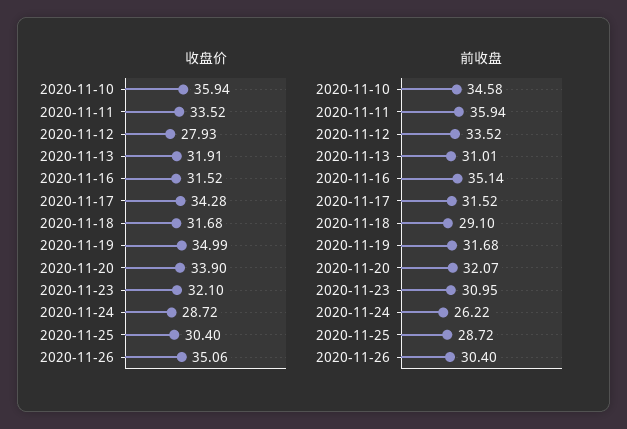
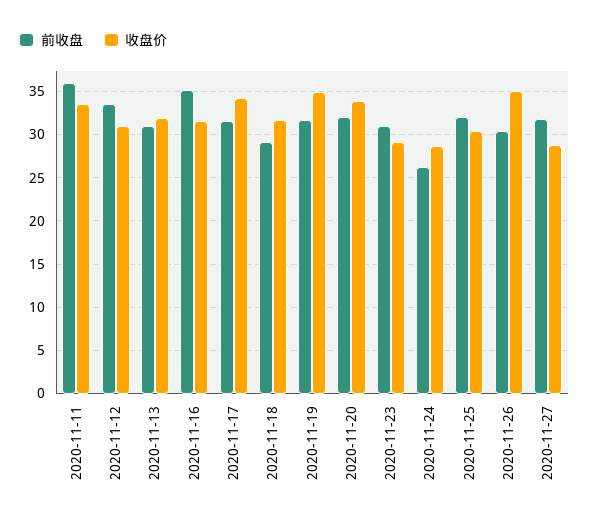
收盘价, 2020-11-10: 35.94 -> none
收盘价, 2020-11-12: 27.93 -> 31
收盘价, 2020-11-23: 32.1 -> 29
前收盘, 2020-11-10: 34.58 -> none
前收盘, 2020-11-25: 28.72 -> 32
前收盘, 2020-11-27: none -> 32
收盘价, 2020-11-27: none -> 29

